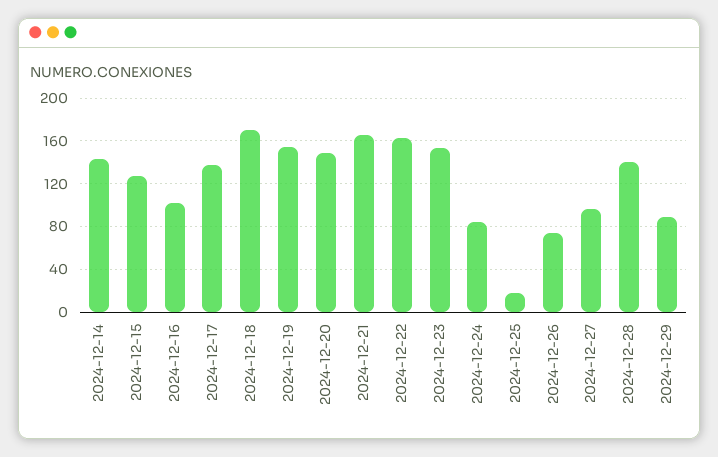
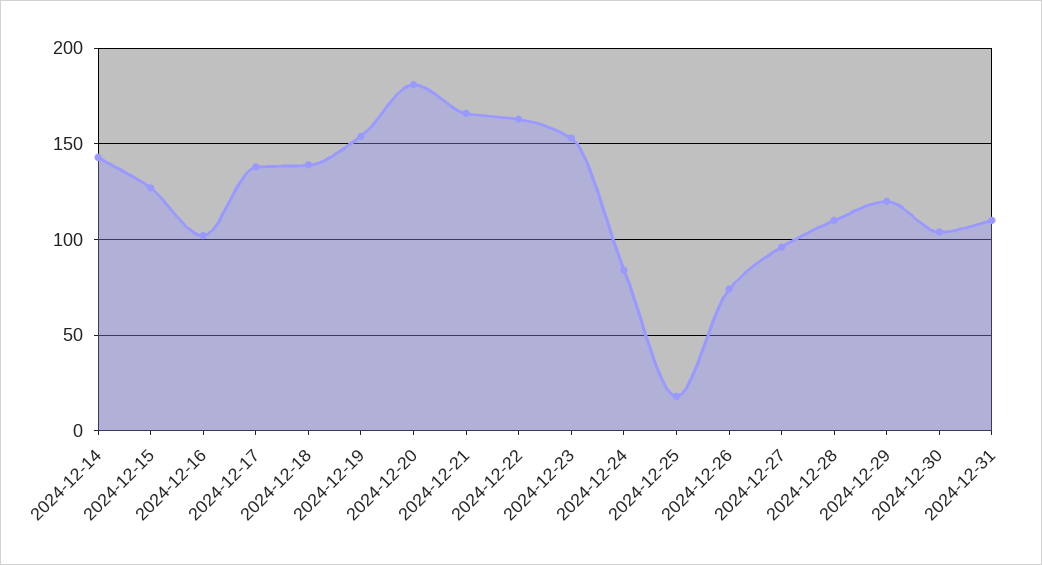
2024-12-18: 170 -> 140
2024-12-20: 150 -> 180
2024-12-28: 140 -> 110
2024-12-29: 90 -> 120
2024-12-30: none -> 105
2024-12-31: none -> 110

